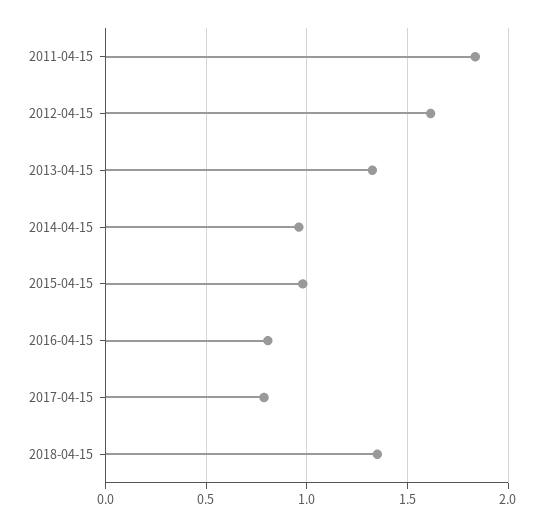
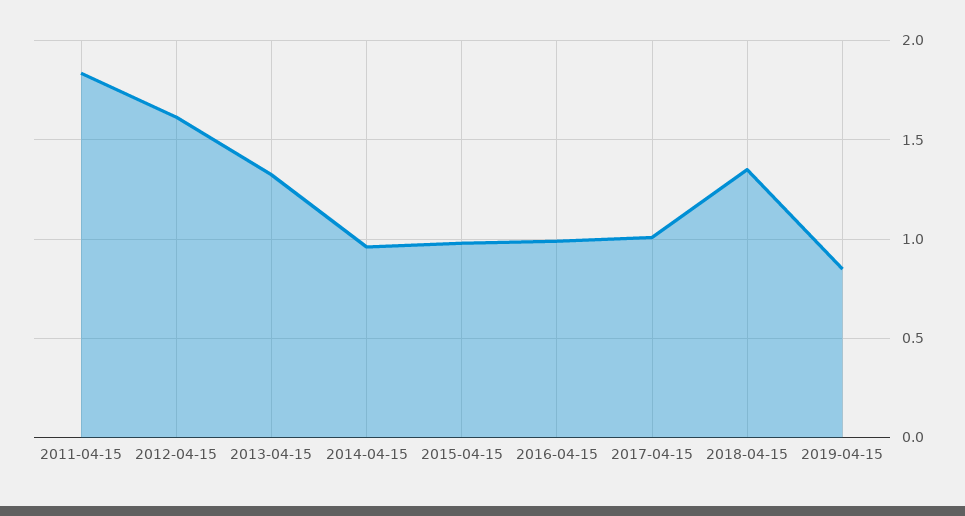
2016-04-15: 0.8 -> 1
2017-04-15: 0.8 -> 1
2019-04-15: none -> 0.85

